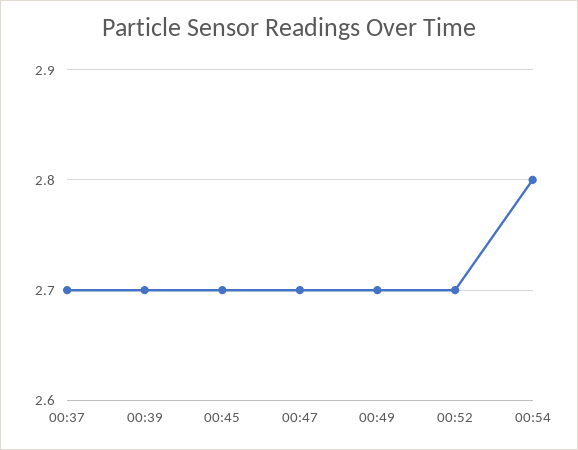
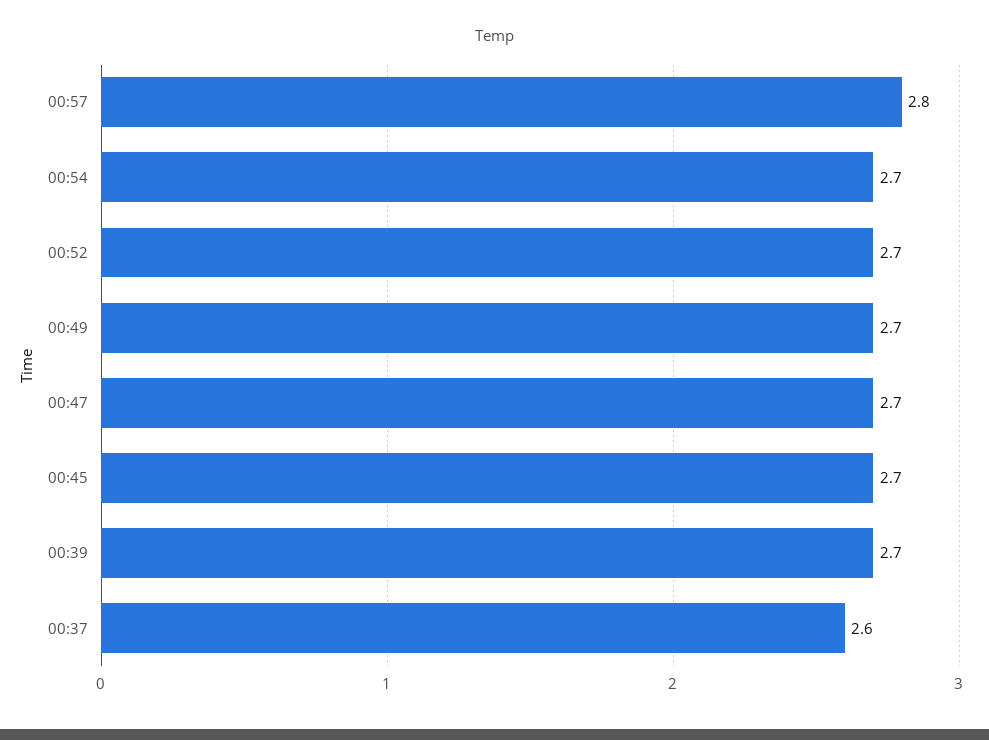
00:37: 2.7 -> 2.6
00:54: 2.8 -> 2.7
00:57: none -> 2.8

